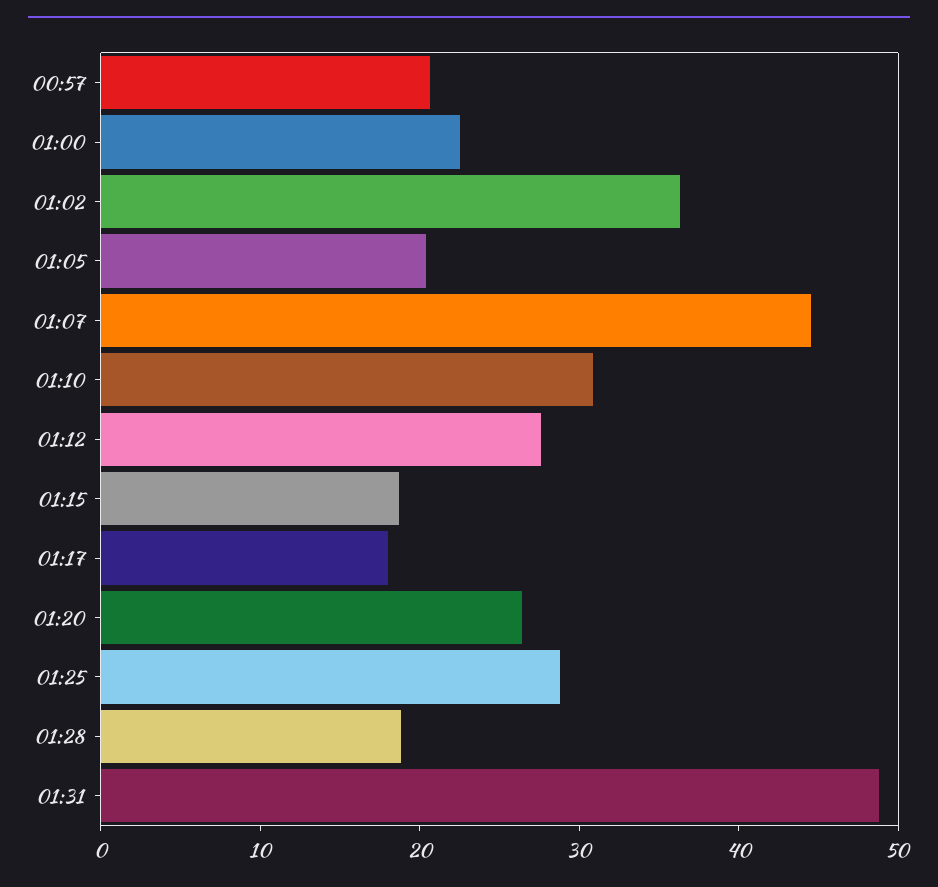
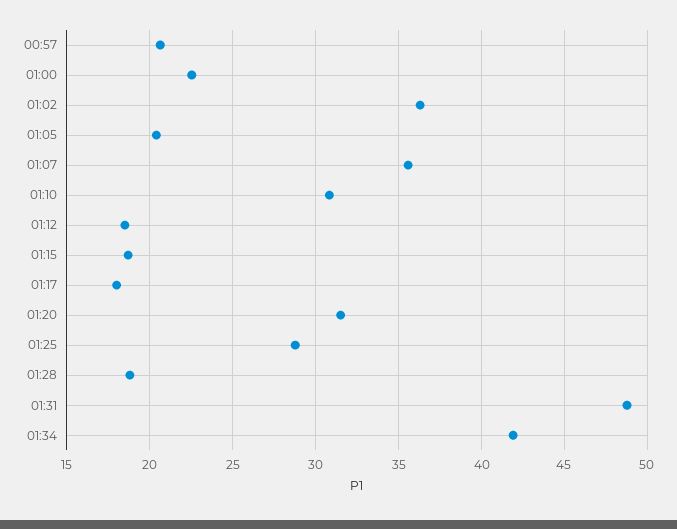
01:07: 44 -> 35.5
01:12: 28 -> 18.5
01:20: 26 -> 31.5
01:34: none -> 42

